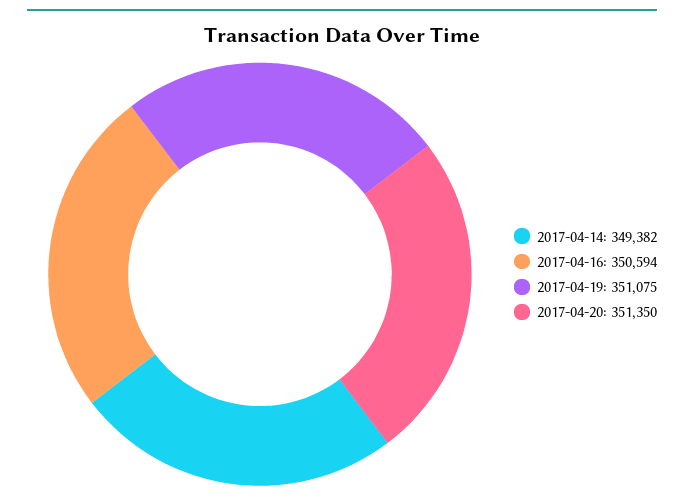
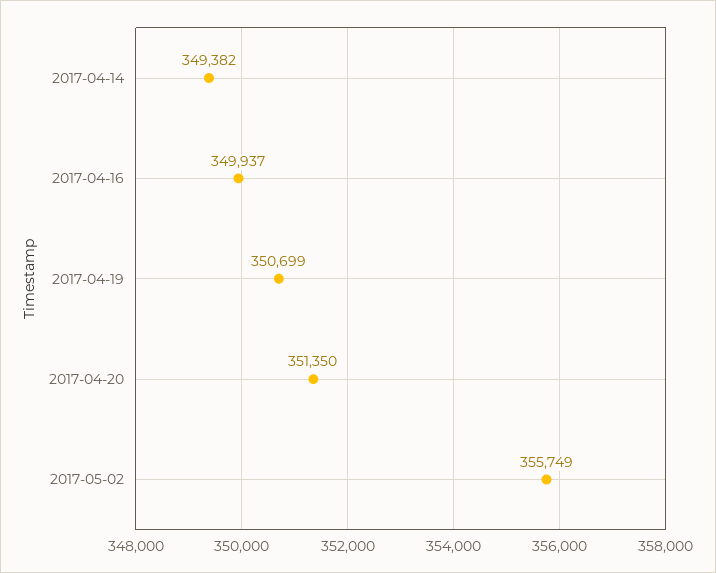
2017-04-16: 350594 -> 349937
2017-04-19: 351075 -> 350699
2017-05-02: none -> 355749

